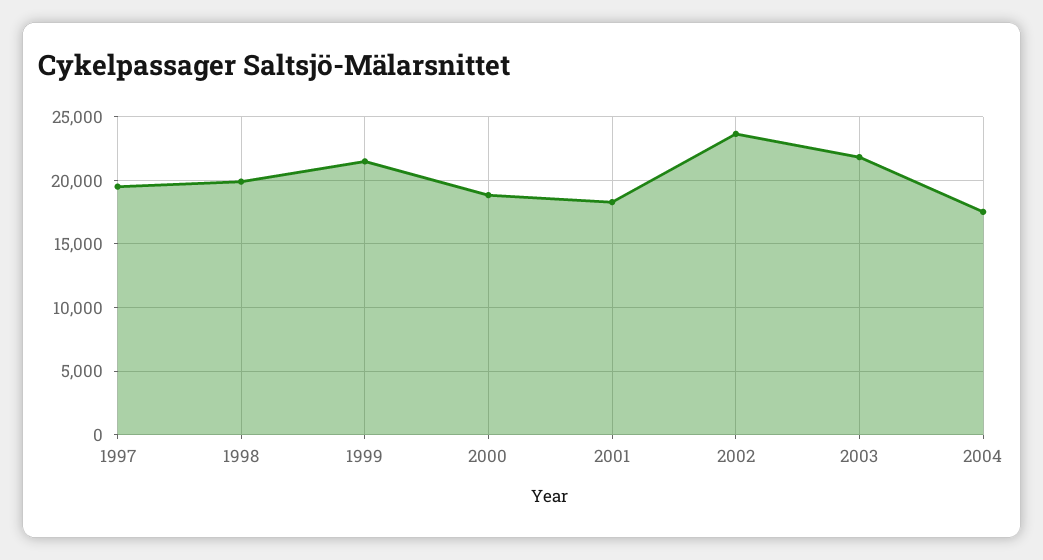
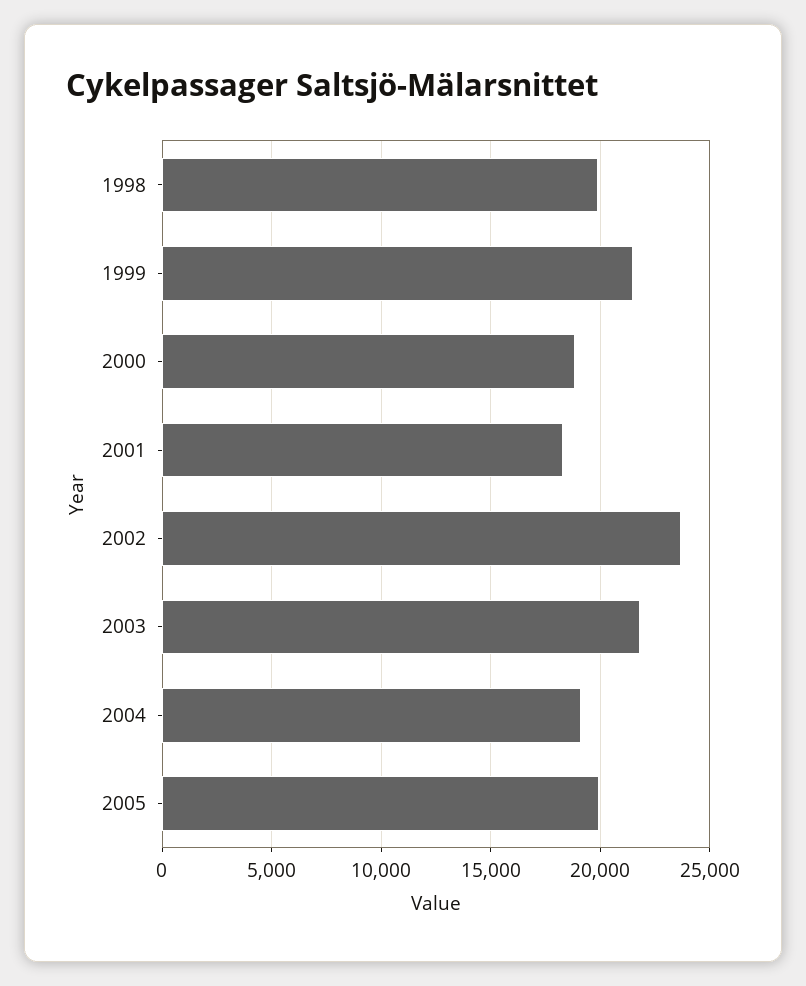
1997: 19500 -> none
2004: 17500 -> 19000
2005: none -> 20000

